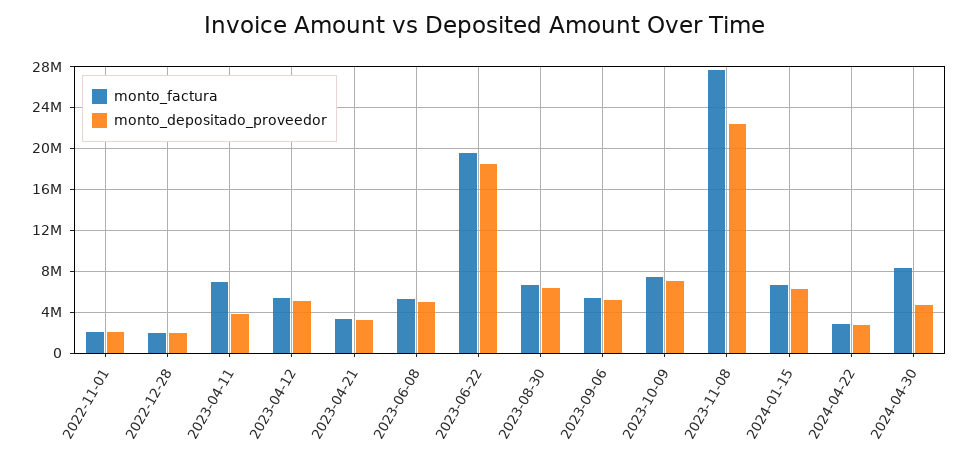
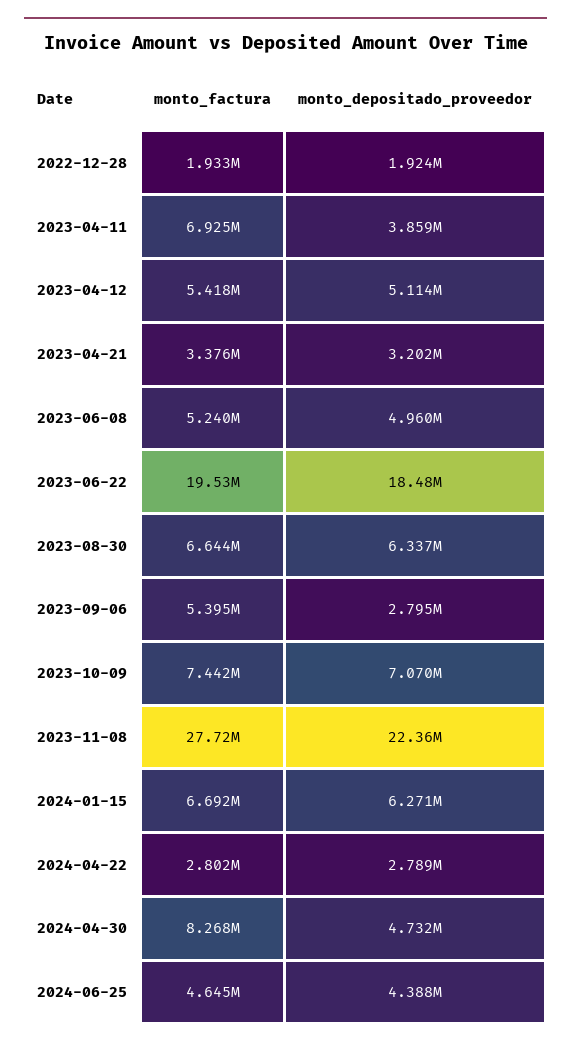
monto_factura, 2022-11-01: 2000000 -> none
monto_depositado_proveedor, 2022-11-01: 2000000 -> none
monto_depositado_proveedor, 2023-09-06: 5000000 -> 2795000
monto_factura, 2024-06-25: none -> 4645000
monto_depositado_proveedor, 2024-06-25: none -> 4388000

